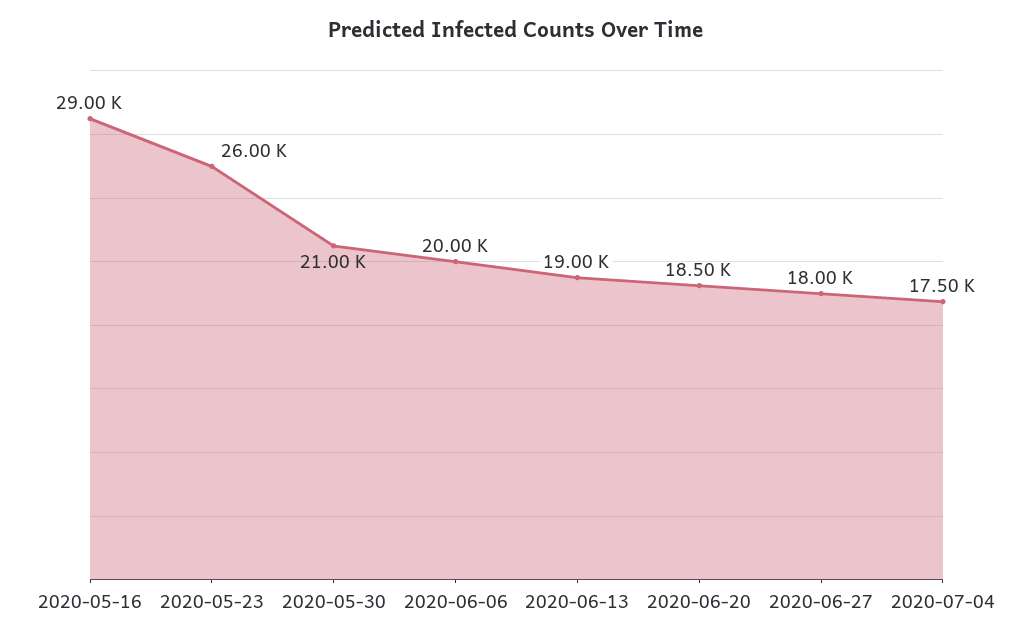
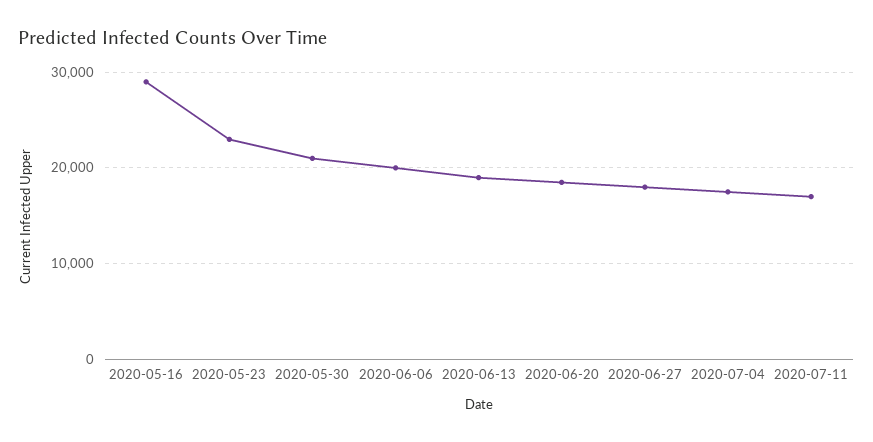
2020-05-23: 26000 -> 23000
2020-07-11: none -> 17000

